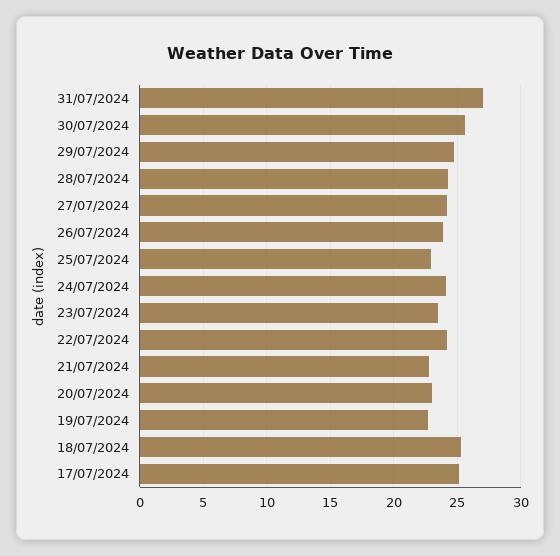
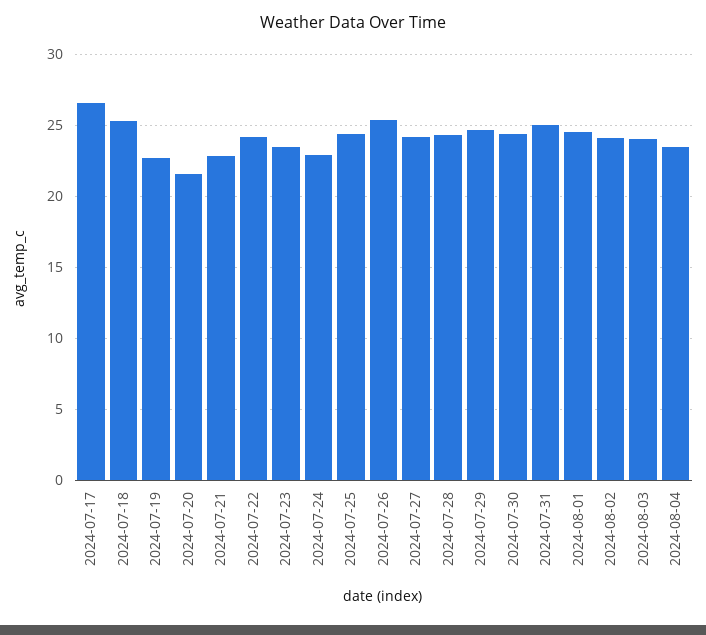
31/07/2024: 27 -> 25
30/07/2024: 25.5 -> 24.5
26/07/2024: 24 -> 25.5
25/07/2024: 23 -> 24.5
24/07/2024: 24 -> 23
20/07/2024: 23 -> 21.5
17/07/2024: 25 -> 26.5
2024-08-01: none -> 24.5
2024-08-02: none -> 24
2024-08-03: none -> 24
2024-08-04: none -> 23.5

